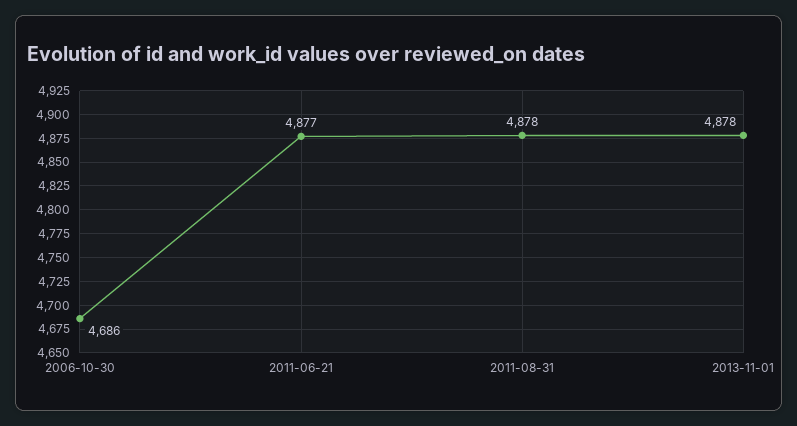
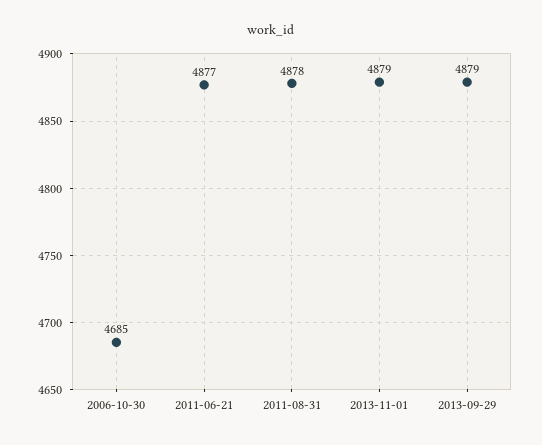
2006-10-30: 4686 -> 4685
2013-11-01: 4878 -> 4879
2013-09-29: none -> 4879

